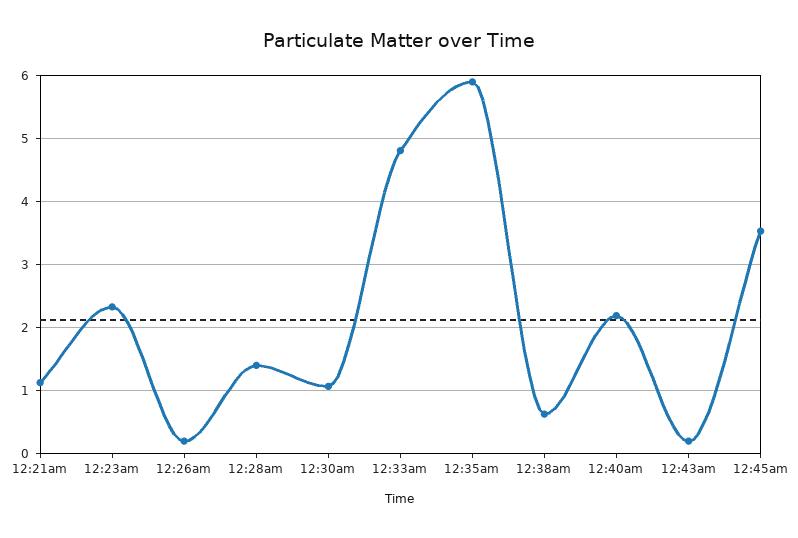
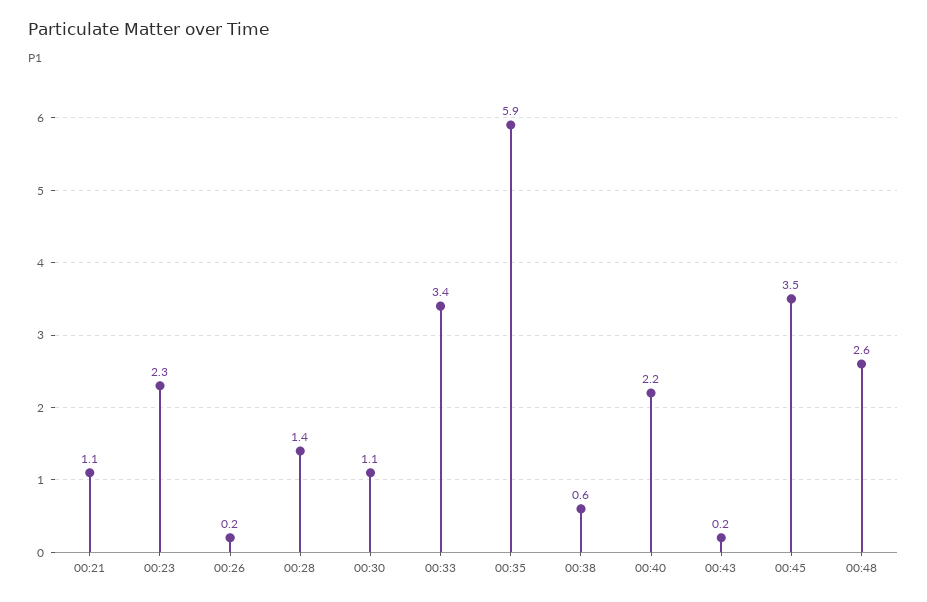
12:33am: 4.8 -> 3.4
00:48: none -> 2.6

